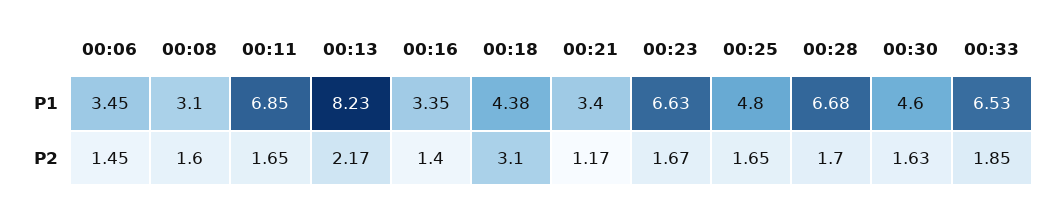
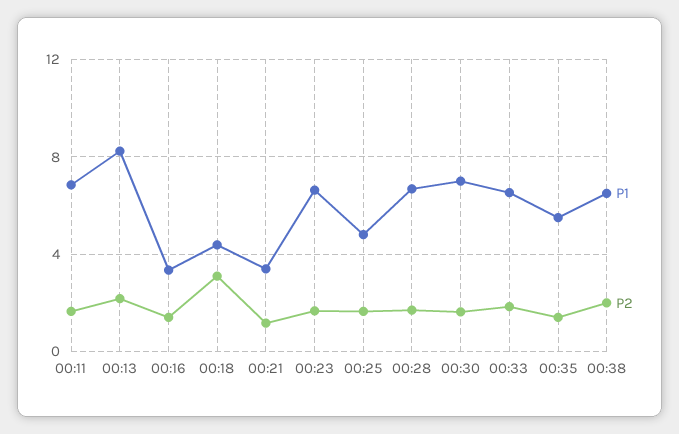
P1, 00:06: 3.45 -> none
P1, 00:08: 3.1 -> none
P1, 00:30: 4.6 -> 7
P2, 00:06: 1.45 -> none
P2, 00:08: 1.6 -> none
P1, 00:35: none -> 5.5
P2, 00:35: none -> 1.5
P1, 00:38: none -> 6.5
P2, 00:38: none -> 2

